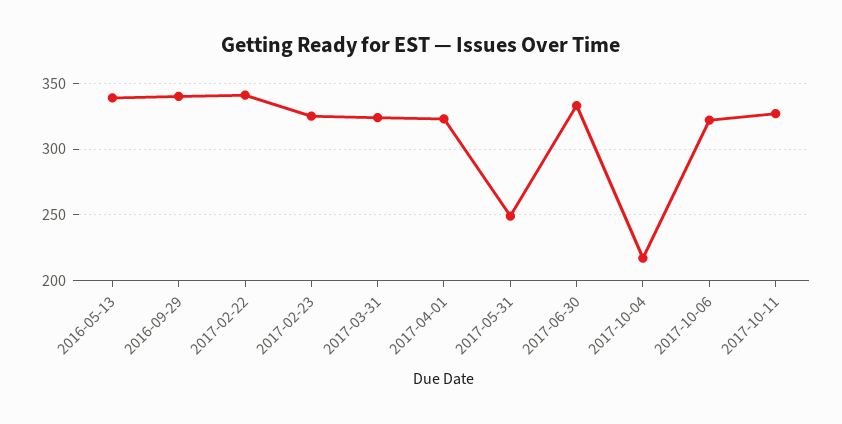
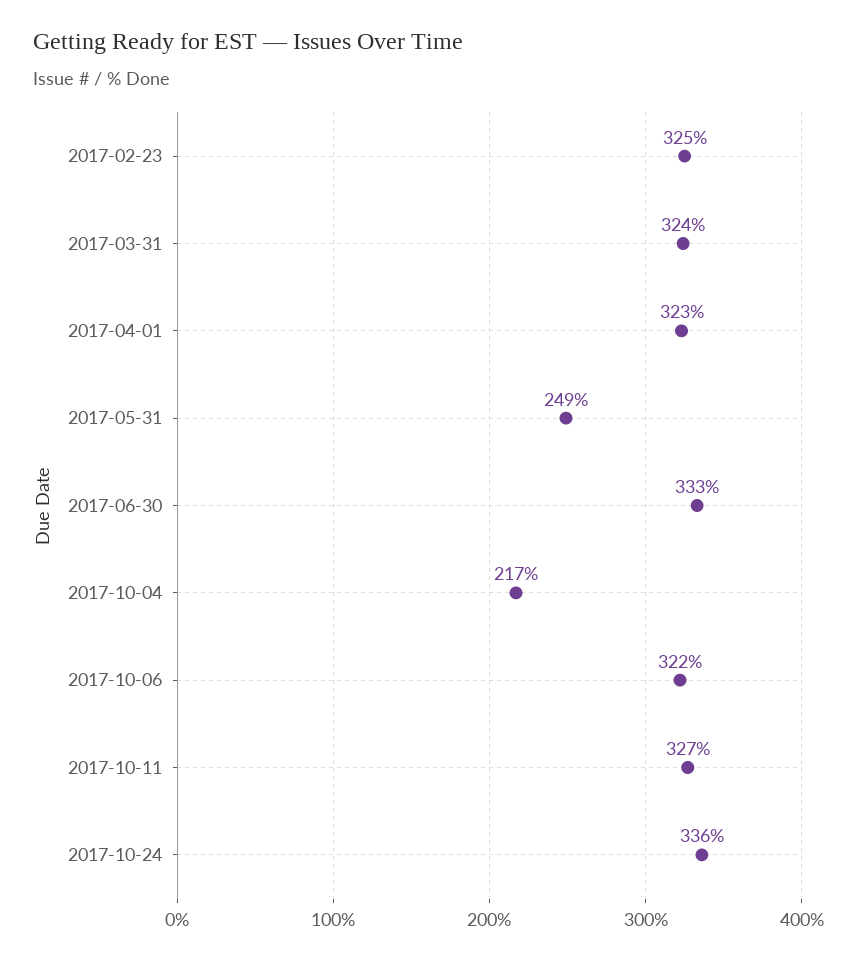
2016-05-13: 340 -> none
2016-09-29: 340 -> none
2017-02-22: 340 -> none
2017-10-24: none -> 336

